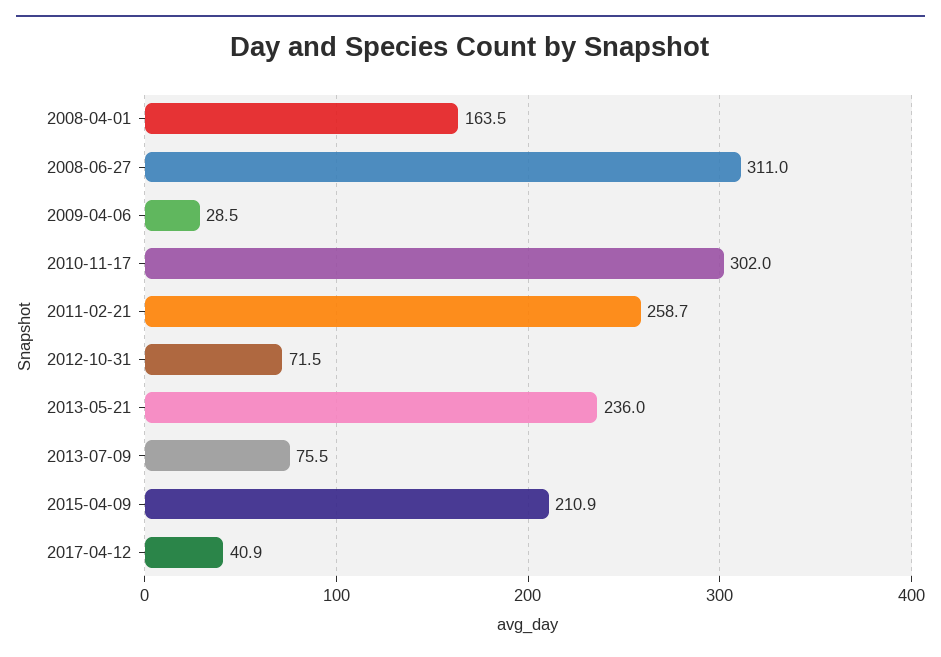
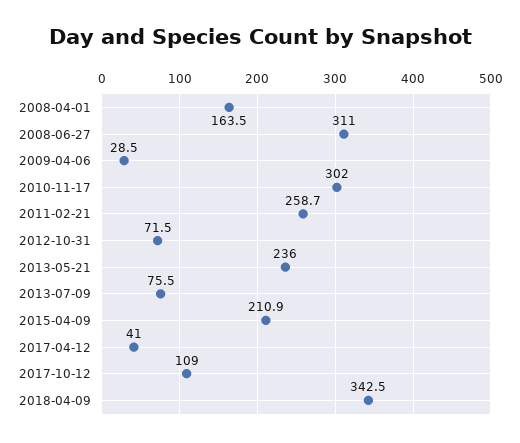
2017-04-12: 40.9 -> 41
2017-10-12: none -> 109
2018-04-09: none -> 342.5

